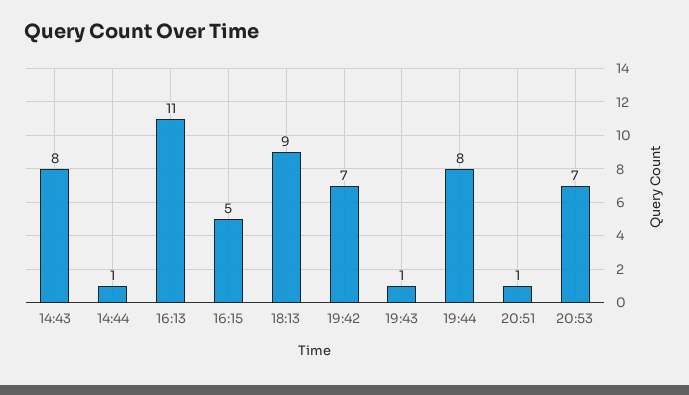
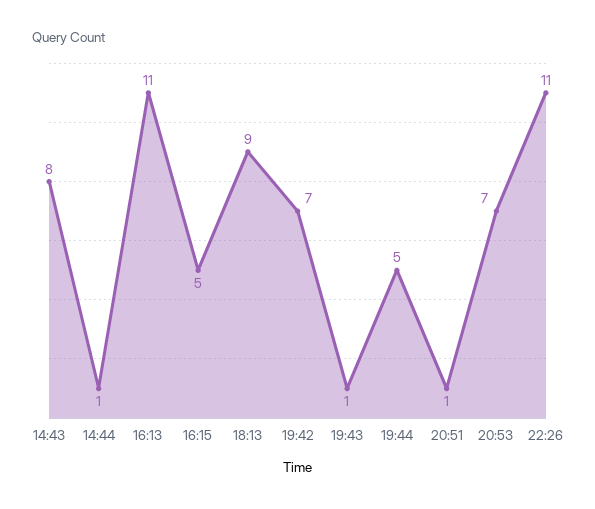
19:44: 8 -> 5
22:26: none -> 11

